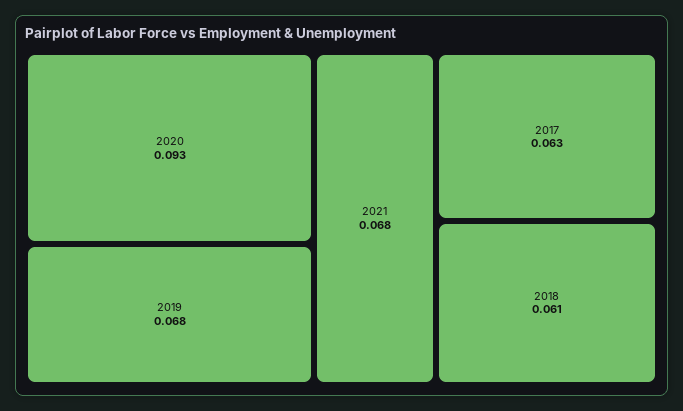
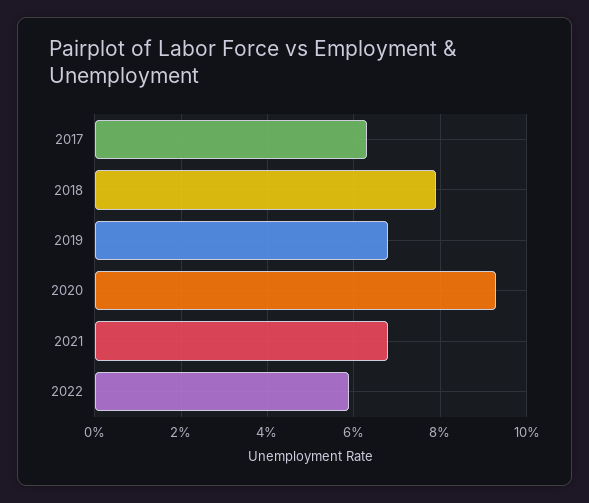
2018: 0.061 -> 0.08
2022: none -> 0.06

